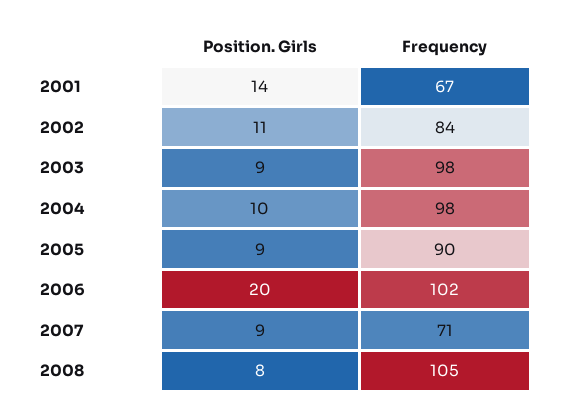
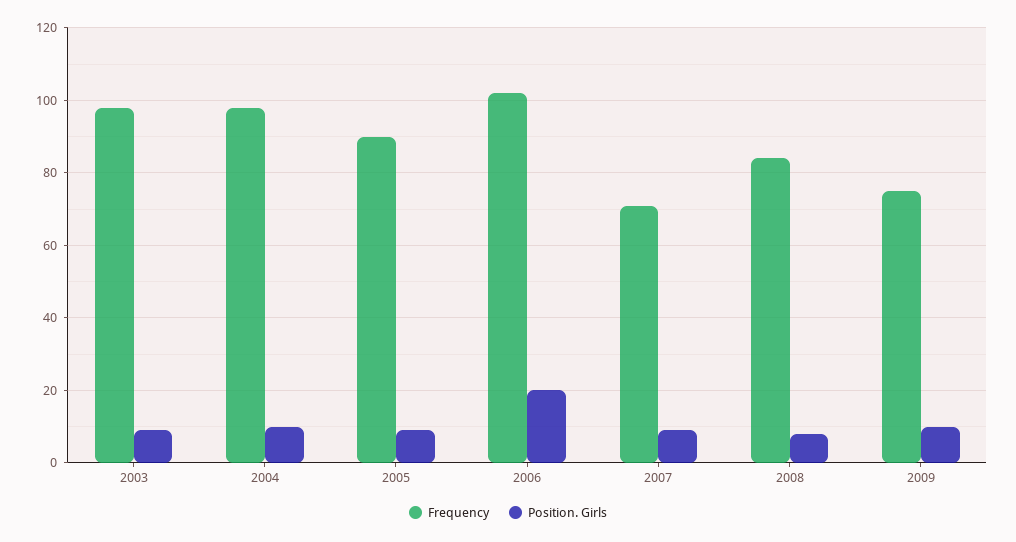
Position. Girls, 2001: 14 -> none
Frequency, 2001: 67 -> none
Position. Girls, 2002: 11 -> none
Frequency, 2002: 84 -> none
Frequency, 2008: 105 -> 85
Frequency, 2009: none -> 75
Position. Girls, 2009: none -> 10

